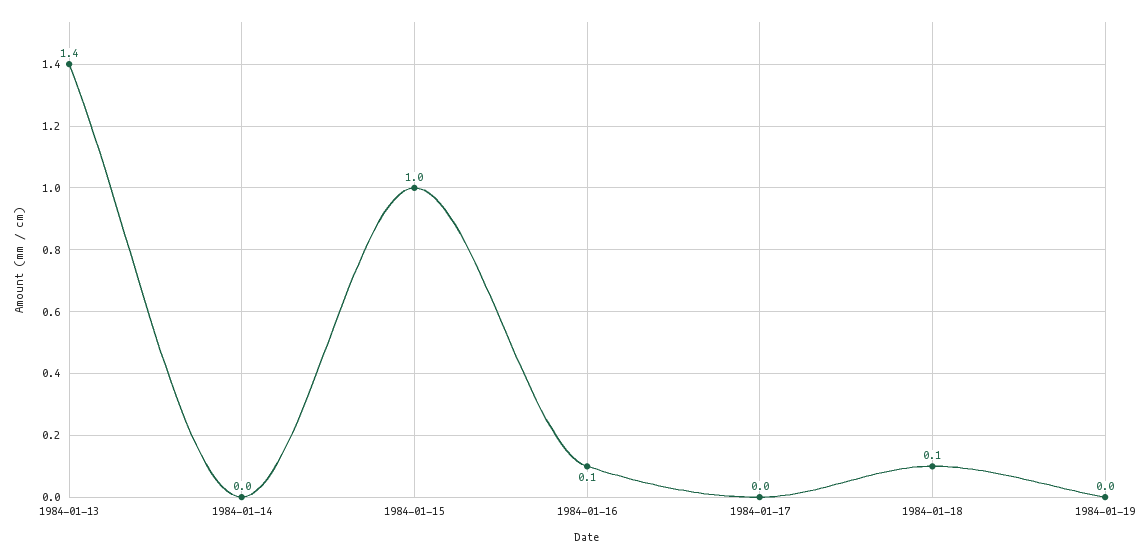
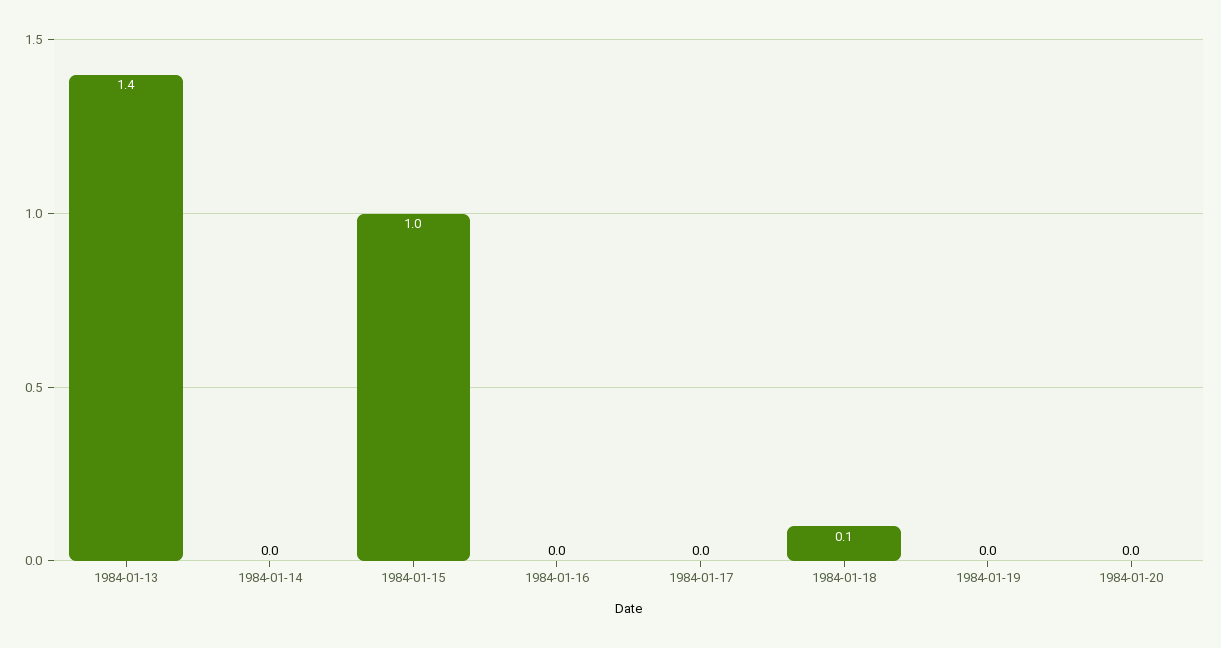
1984-01-16: 0.1 -> 0
1984-01-20: none -> 0

